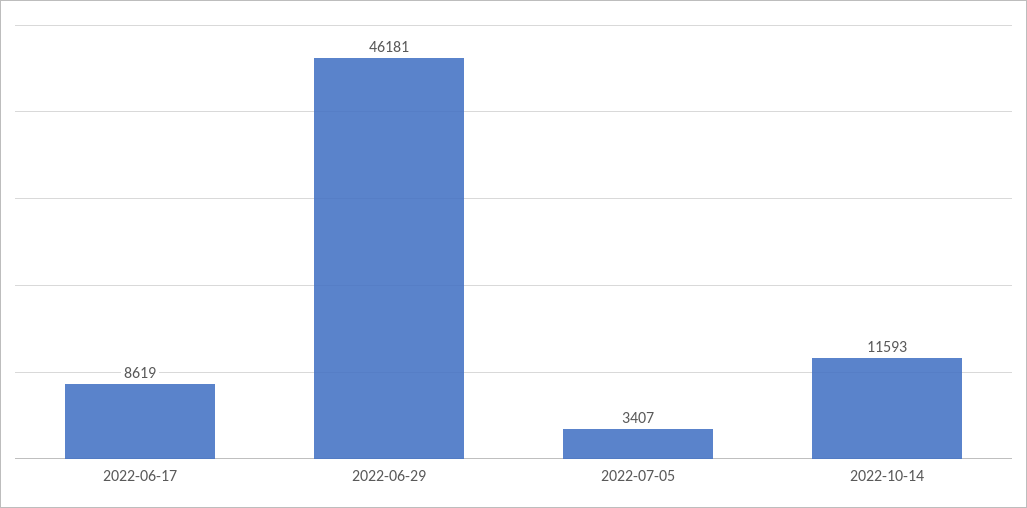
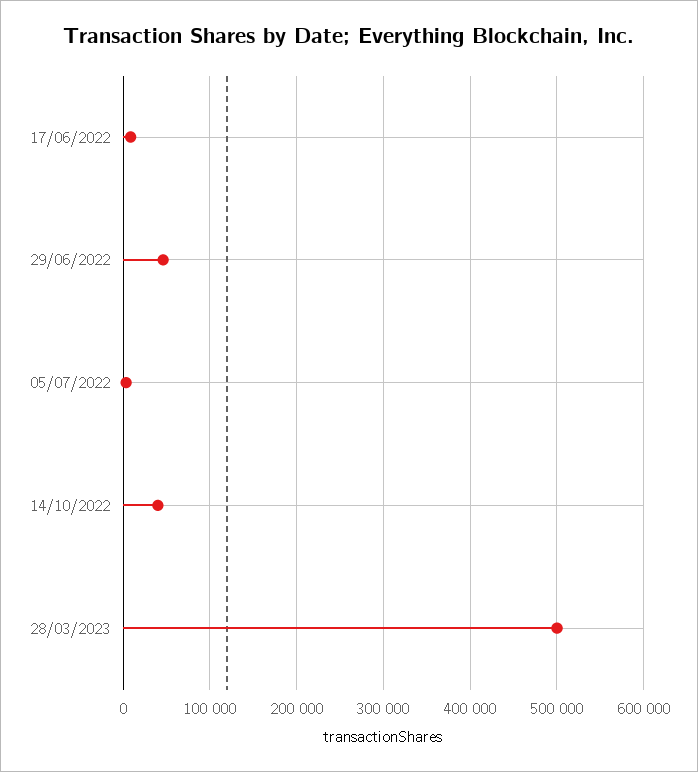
2022-10-14: 11593 -> 40000
28/03/2023: none -> 500000

